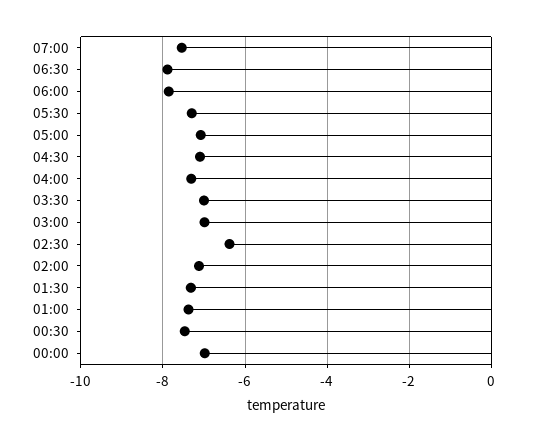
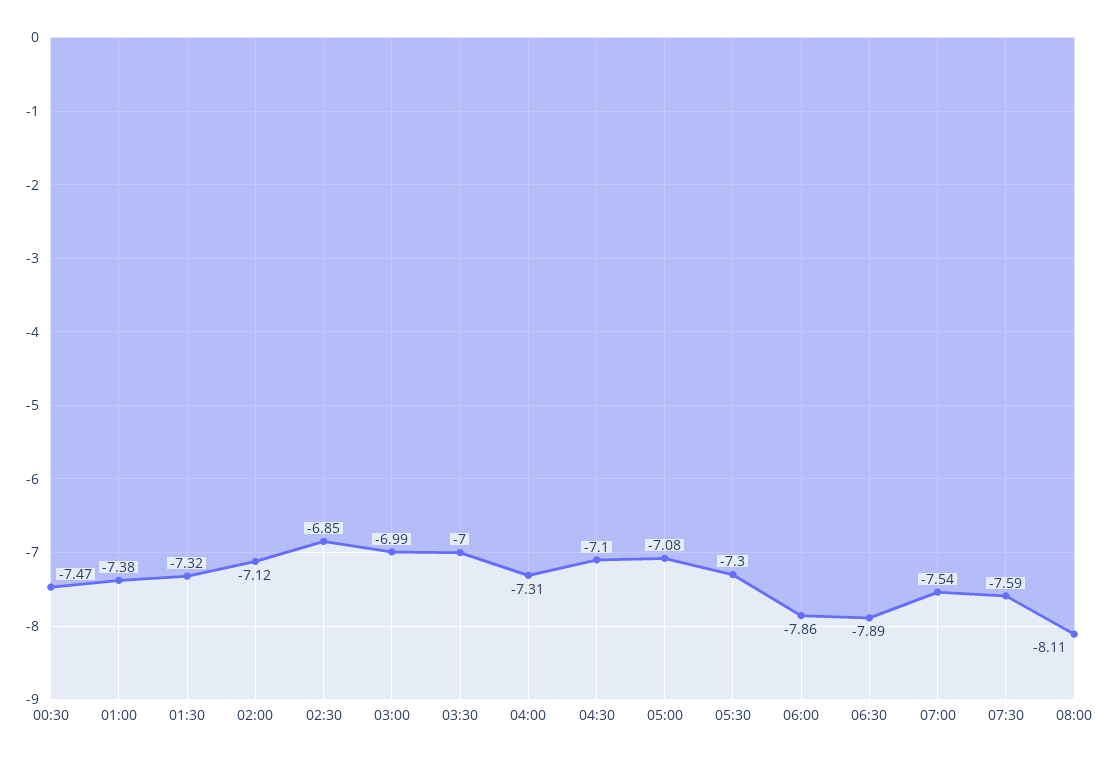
02:30: -6.4 -> -6.85
00:00: -7 -> none
07:30: none -> -7.59
08:00: none -> -8.11

